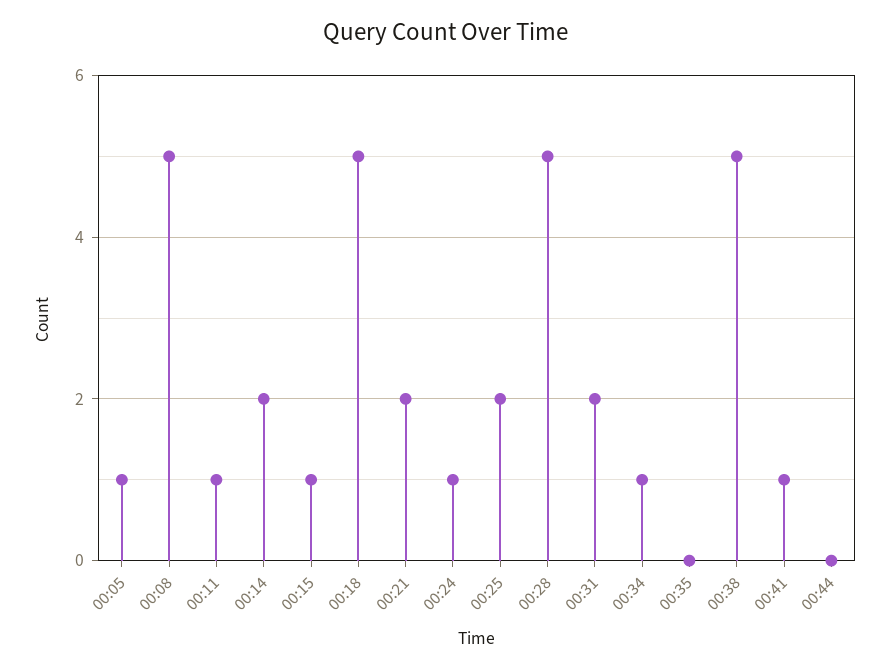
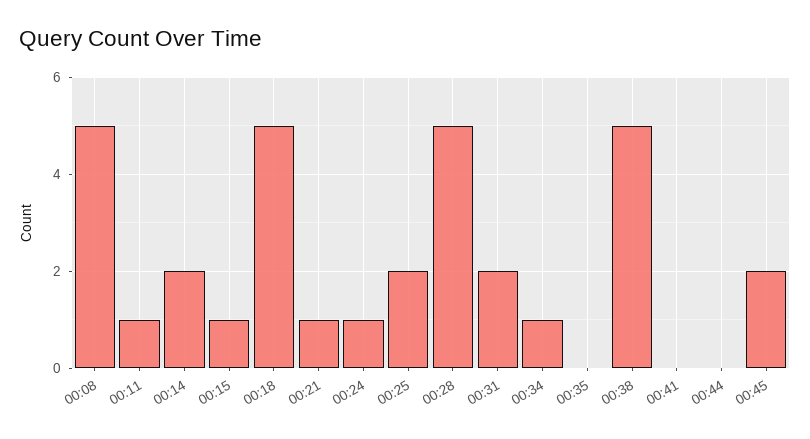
00:05: 1 -> none
00:21: 2 -> 1
00:41: 1 -> 0
00:45: none -> 2

